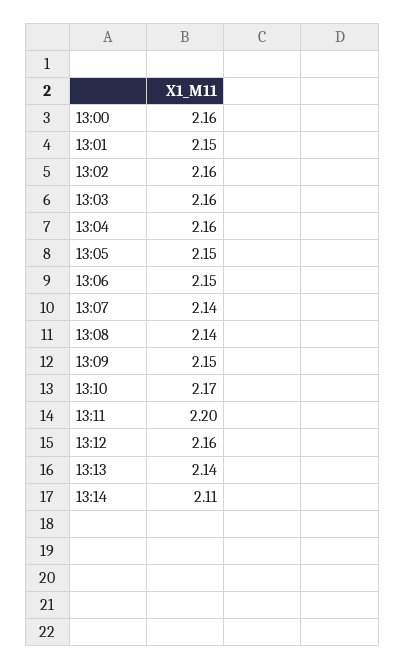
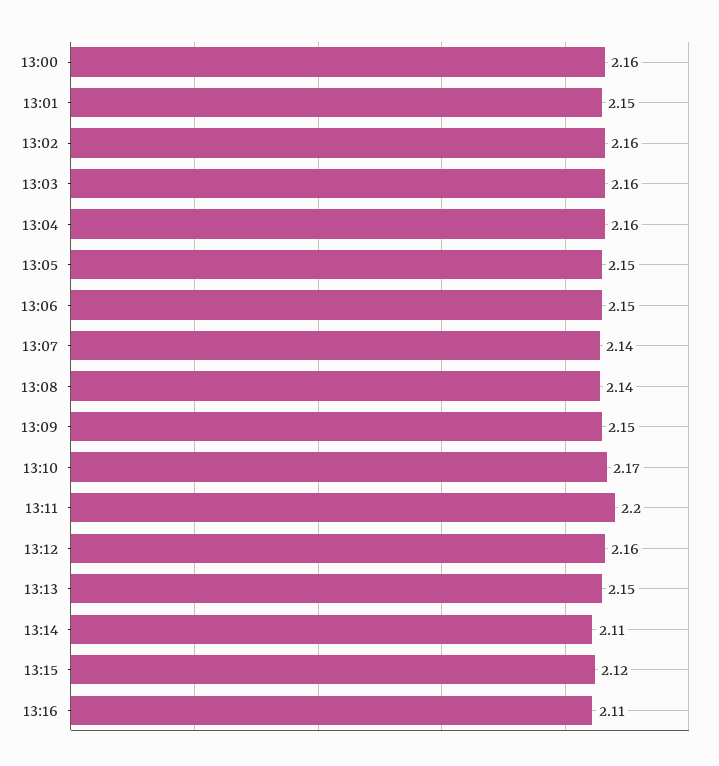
13:13: 2.14 -> 2.15
13:15: none -> 2.12
13:16: none -> 2.11

